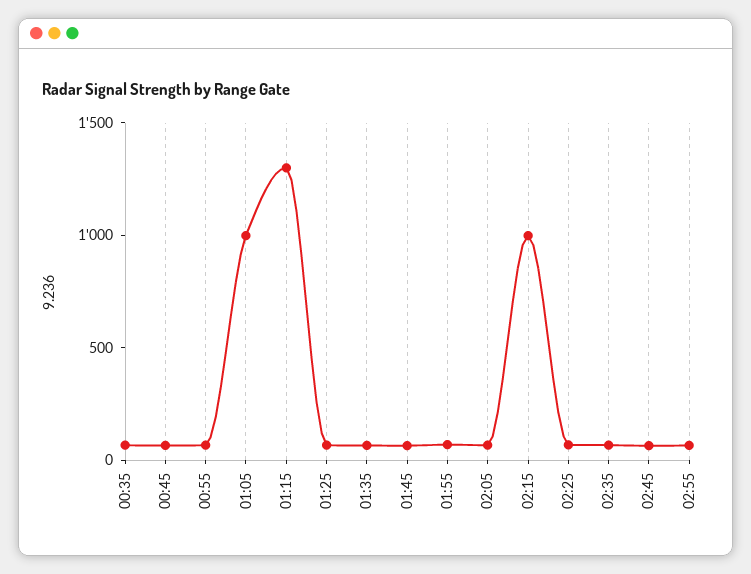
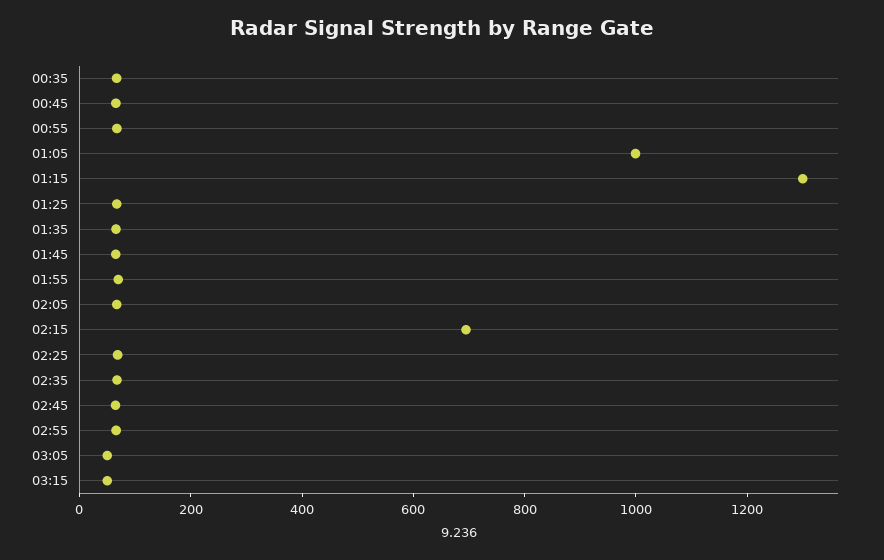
02:15: 1000 -> 700
03:05: none -> 50
03:15: none -> 50

